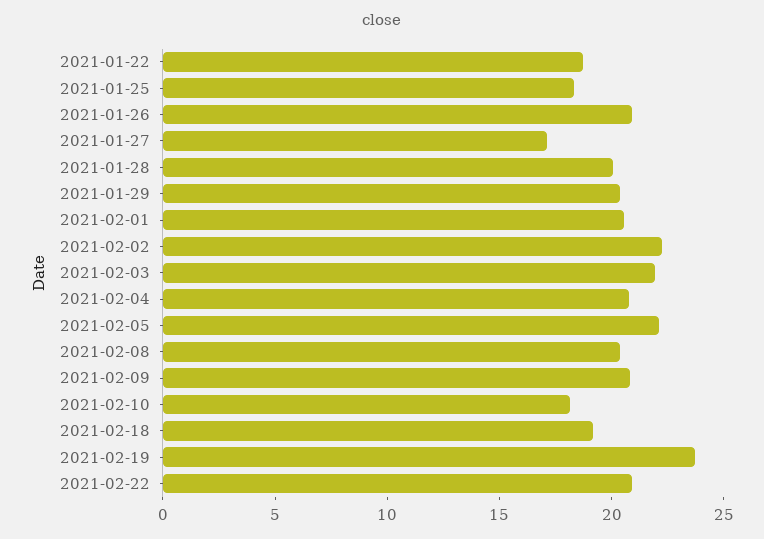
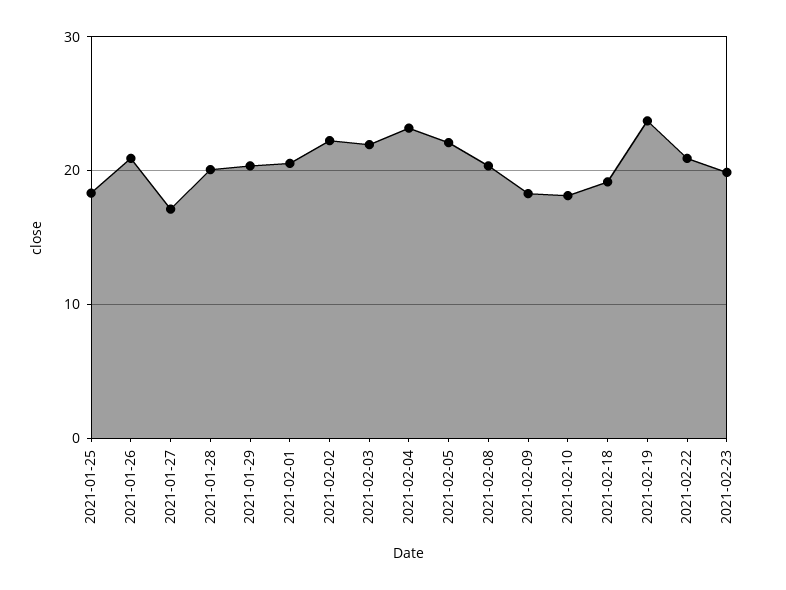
2021-01-22: 19 -> none
2021-02-04: 21 -> 23
2021-02-09: 21 -> 18
2021-02-23: none -> 20

